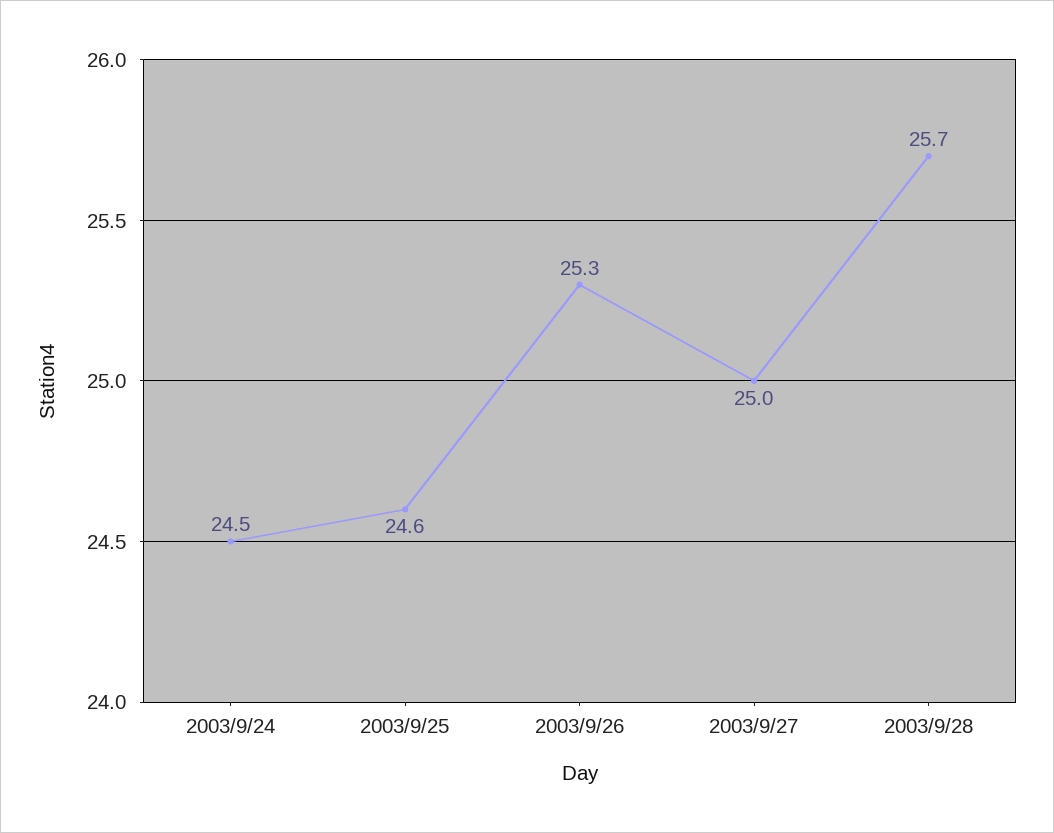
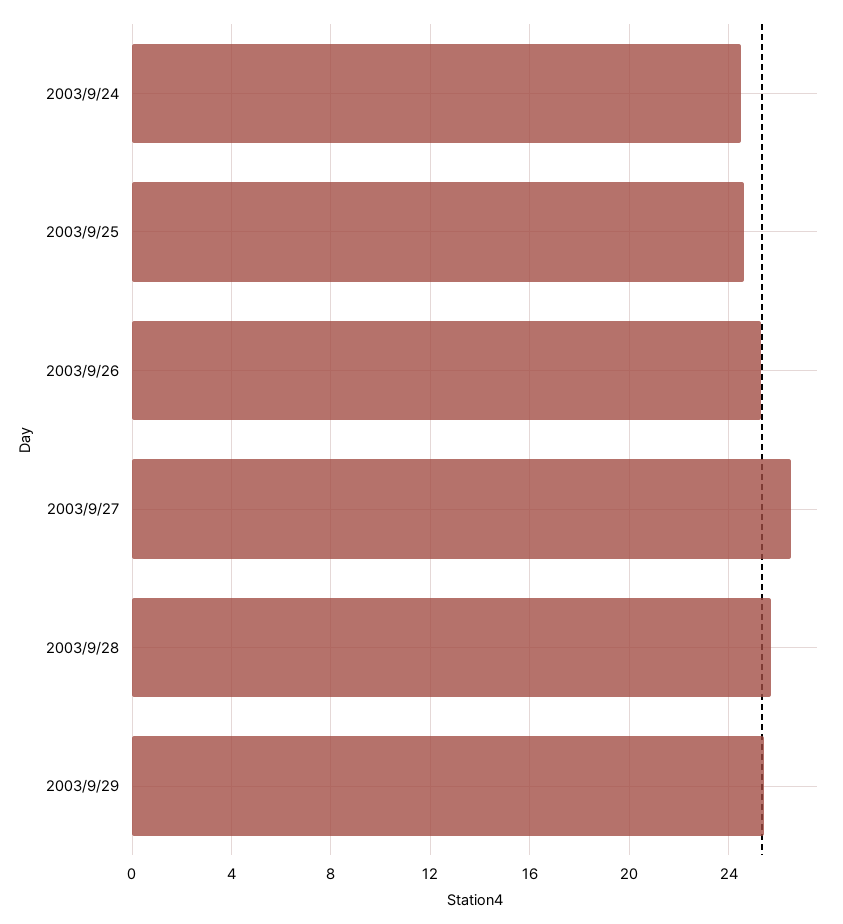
2003/9/27: 25 -> 26.5
2003/9/29: none -> 25.5

